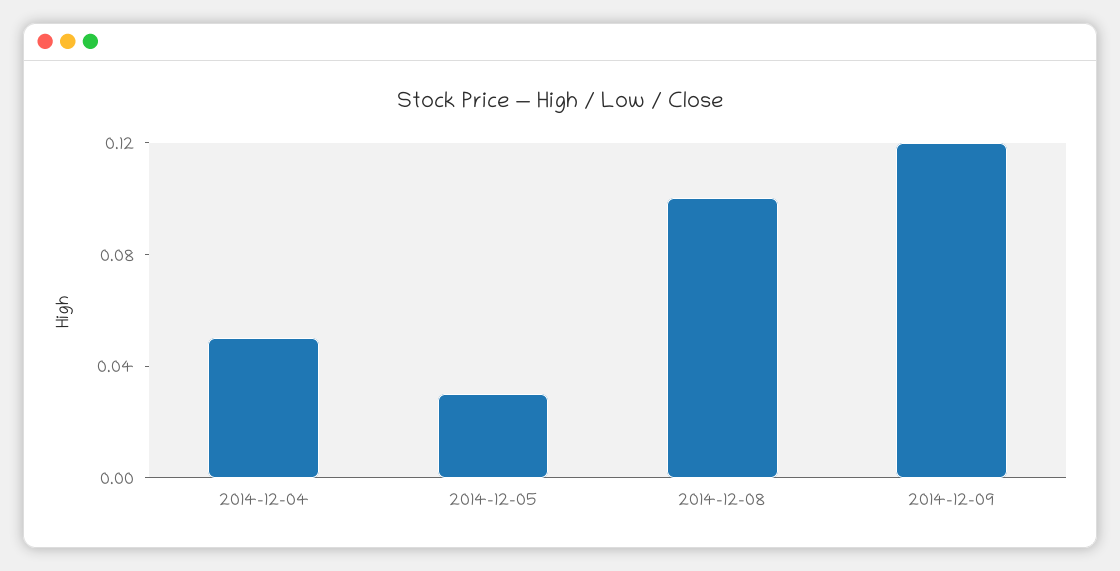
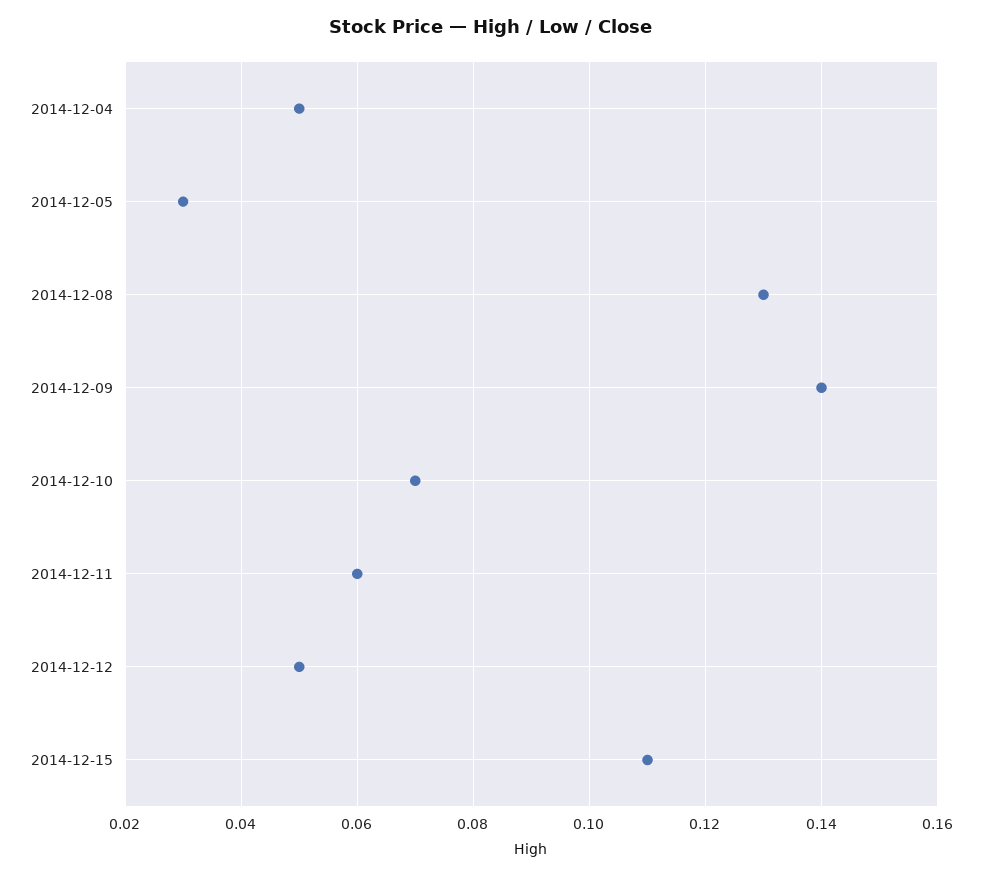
2014-12-08: 0.1 -> 0.13
2014-12-09: 0.12 -> 0.14
2014-12-10: none -> 0.07
2014-12-11: none -> 0.06
2014-12-12: none -> 0.05
2014-12-15: none -> 0.11

